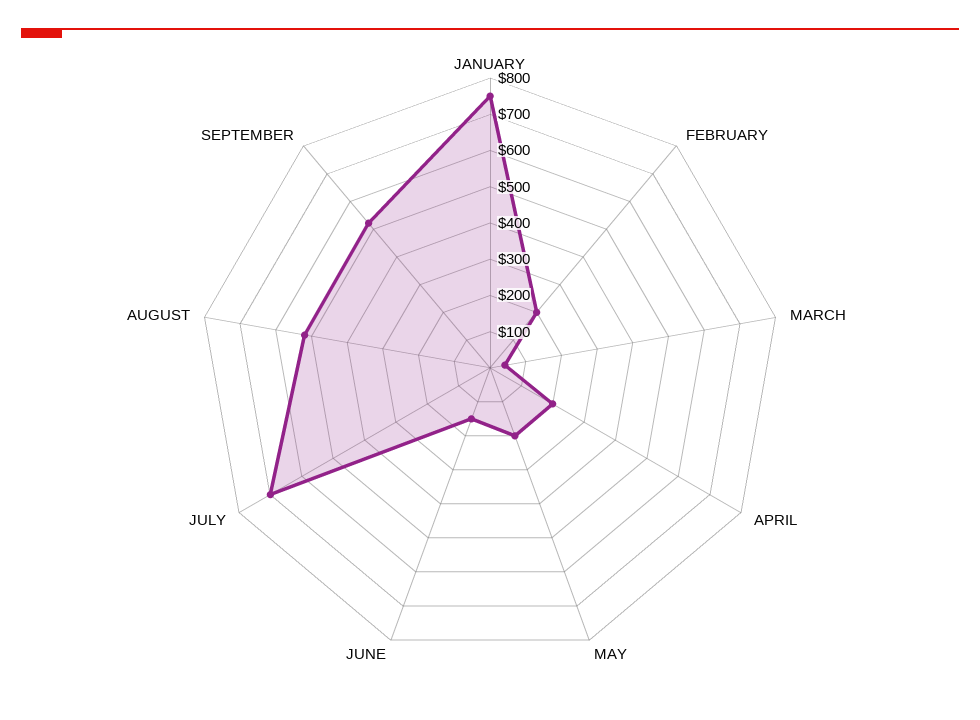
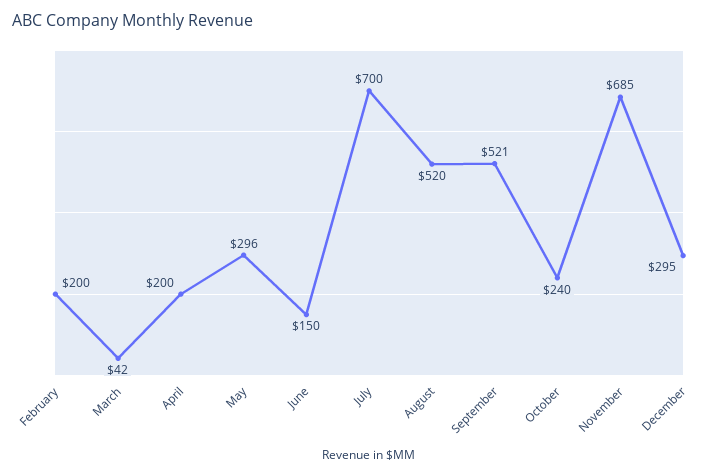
JANUARY: 750 -> none
MAY: 200 -> 296
October: none -> 240
November: none -> 685
December: none -> 295

